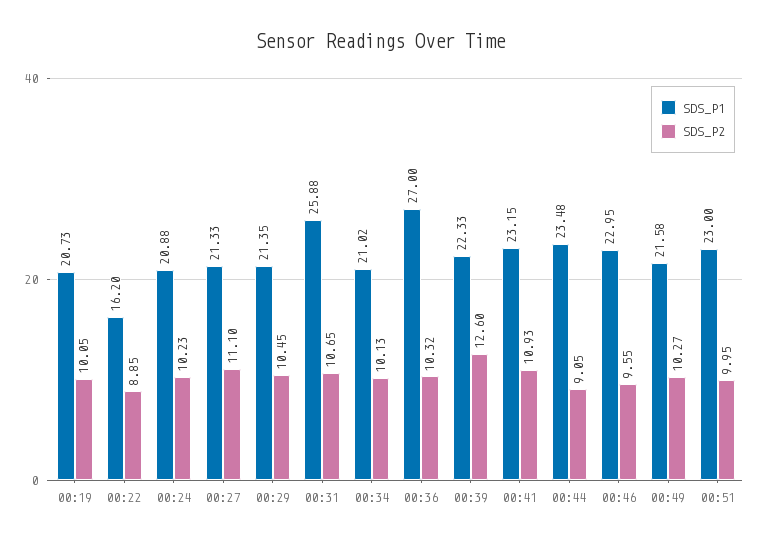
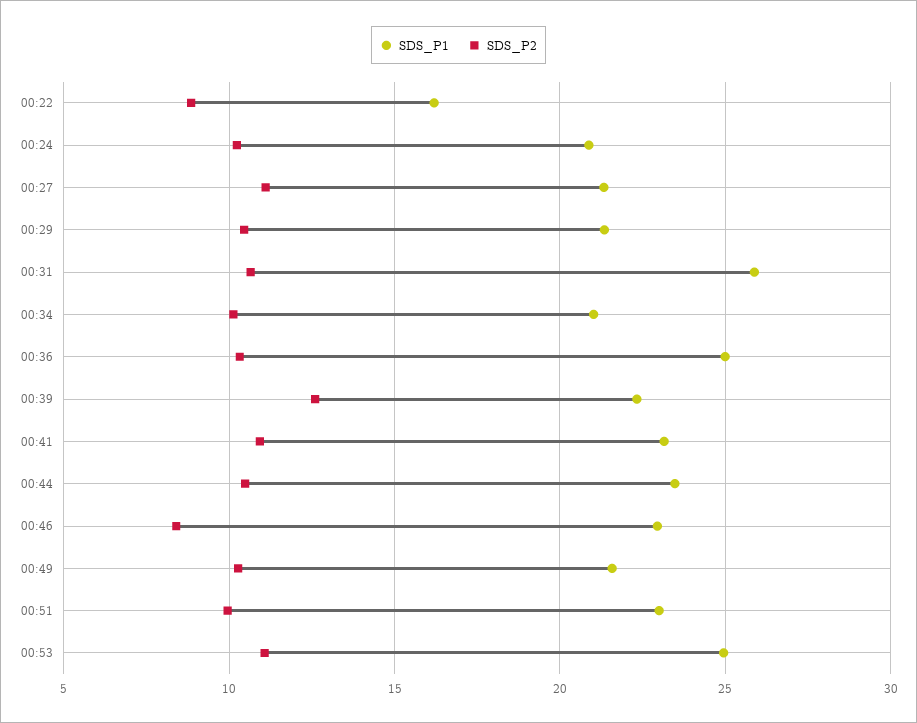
SDS_P1, 00:19: 20.73 -> none
SDS_P2, 00:19: 10.05 -> none
SDS_P1, 00:36: 27 -> 25
SDS_P2, 00:44: 9.05 -> 10.5
SDS_P2, 00:46: 9.55 -> 8.5
SDS_P1, 00:53: none -> 25
SDS_P2, 00:53: none -> 11

